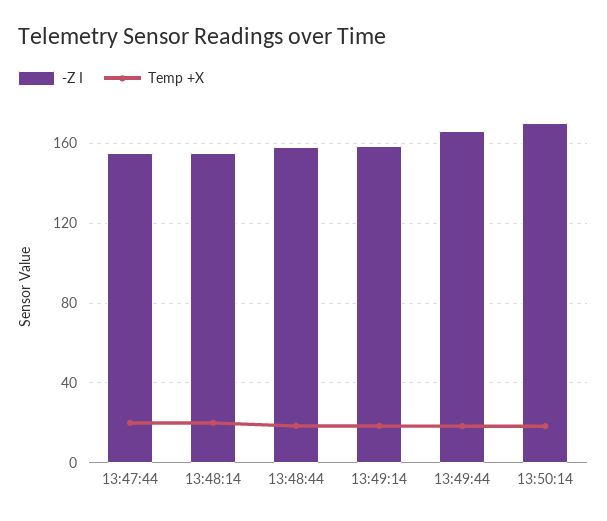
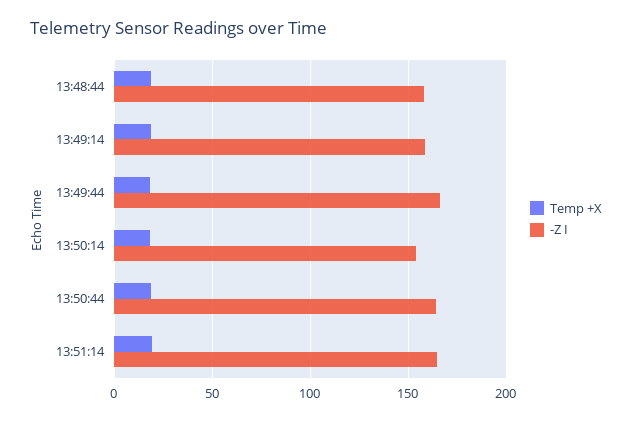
-Z I, 13:47:44: 155 -> none
Temp +X, 13:47:44: 20 -> none
-Z I, 13:48:14: 155 -> none
Temp +X, 13:48:14: 20 -> none
-Z I, 13:50:14: 170 -> 155
Temp +X, 13:50:44: none -> 20
-Z I, 13:50:44: none -> 165
Temp +X, 13:51:14: none -> 20
-Z I, 13:51:14: none -> 165

